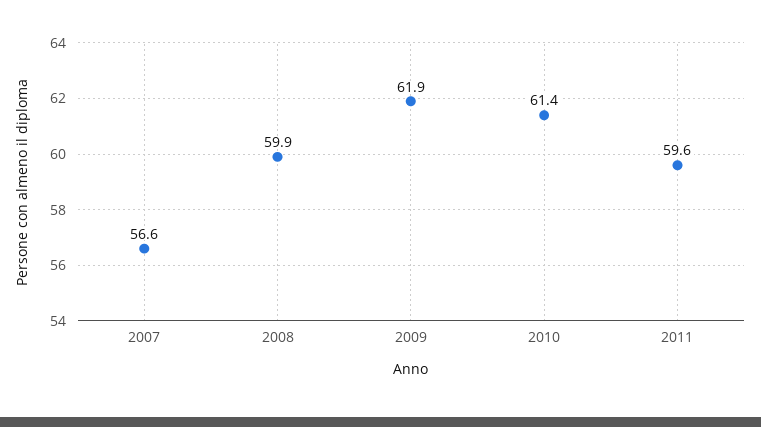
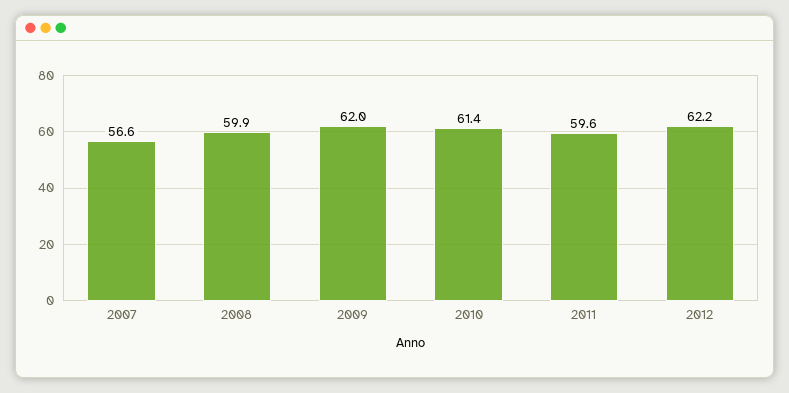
2009: 61.9 -> 62
2012: none -> 62.2

